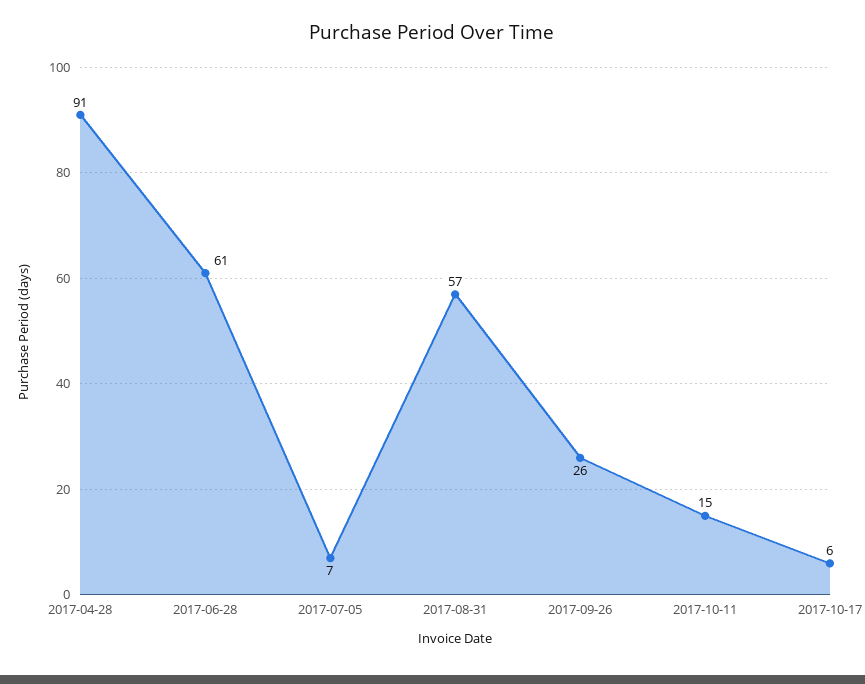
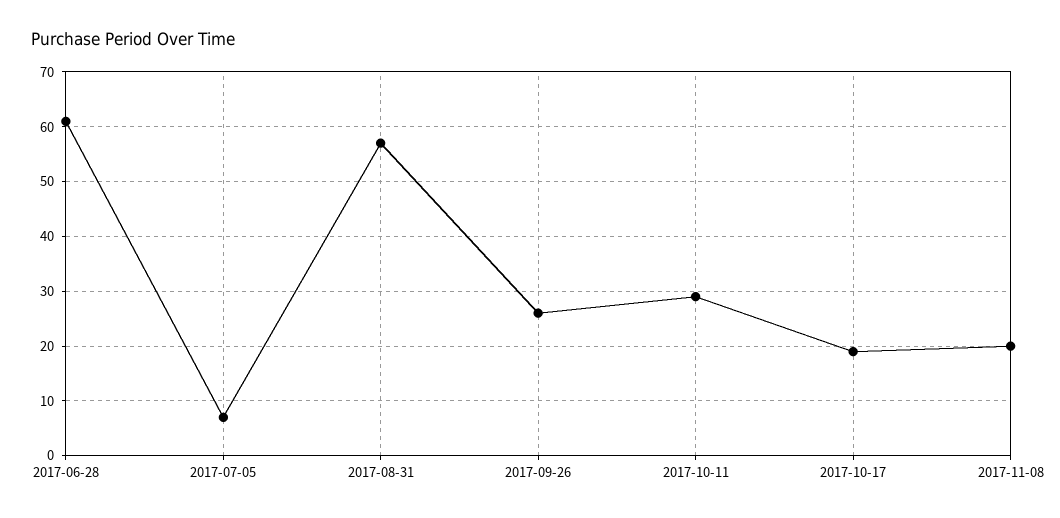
2017-04-28: 91 -> none
2017-10-11: 15 -> 30
2017-10-17: 6 -> 20
2017-11-08: none -> 20

